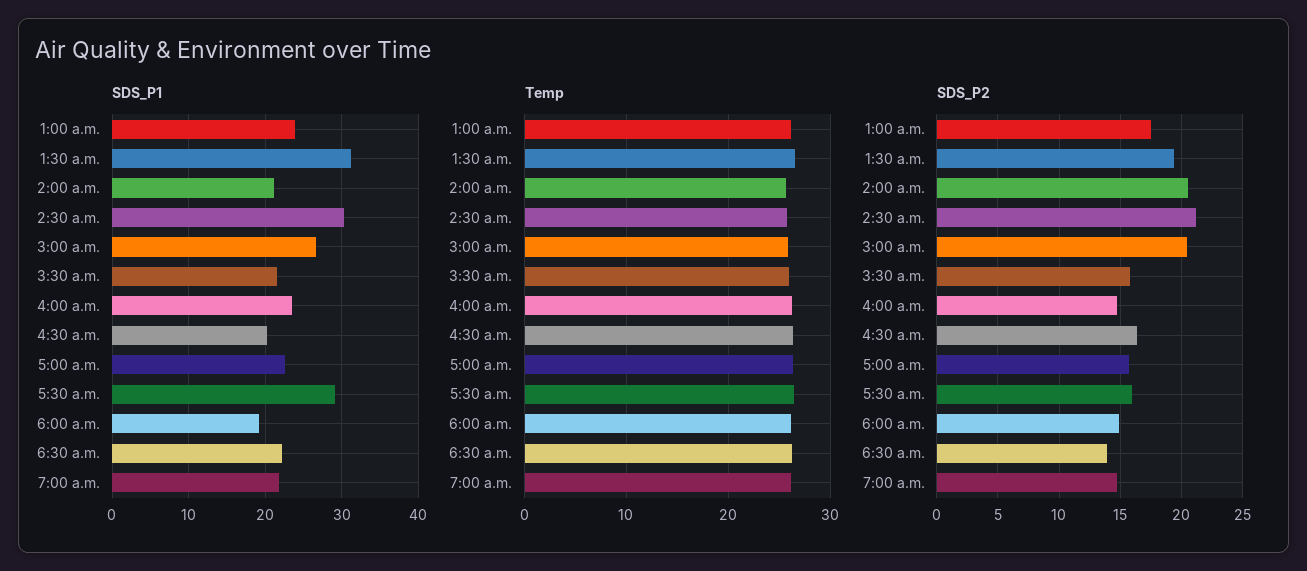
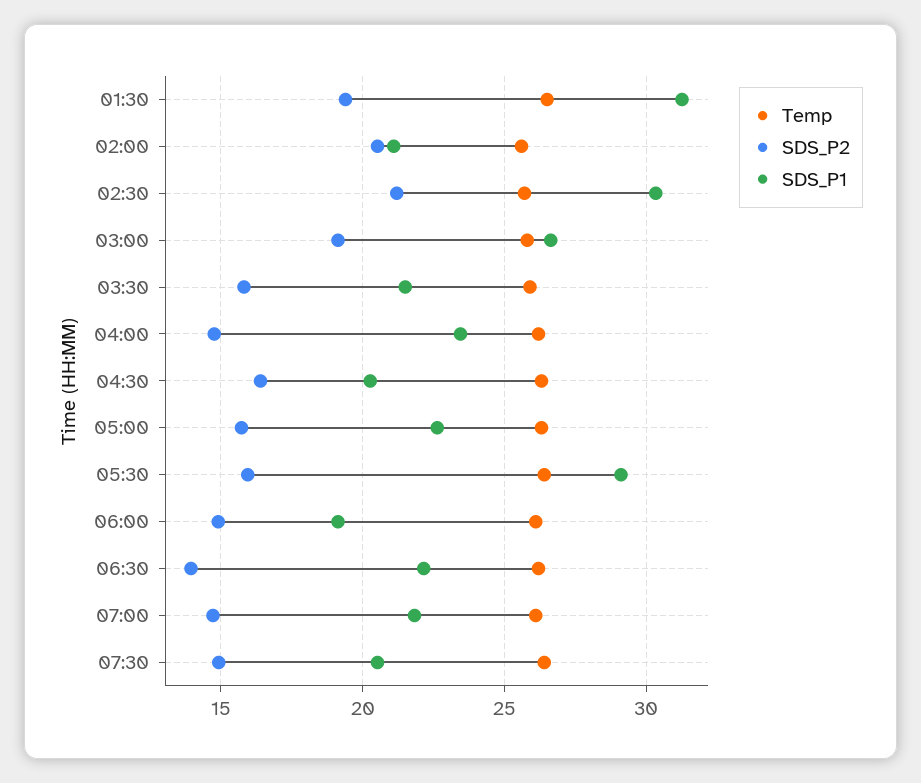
SDS_P1, 1:00 a.m.: 24 -> none
Temp, 1:00 a.m.: 26 -> none
SDS_P2, 1:00 a.m.: 17.5 -> none
SDS_P2, 3:00 a.m.: 20.5 -> 19
Temp, 07:30: none -> 26.5
SDS_P2, 07:30: none -> 15
SDS_P1, 07:30: none -> 20.5

